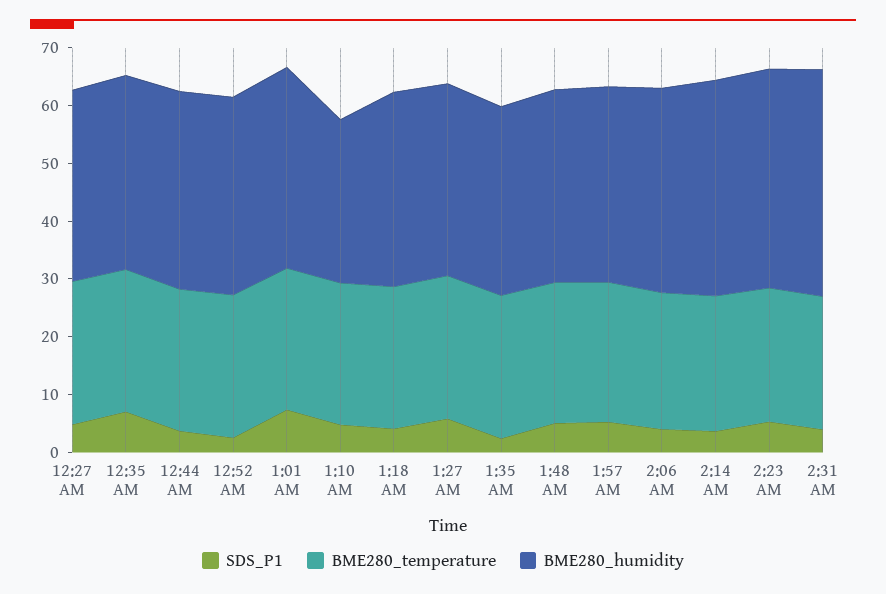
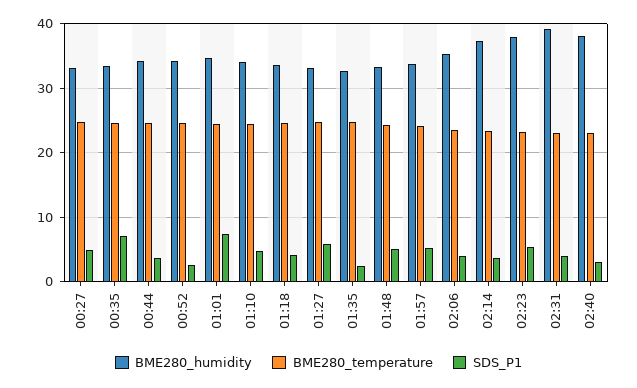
BME280_humidity, 1:10 AM: 28 -> 34
BME280_humidity, 02:40: none -> 38
BME280_temperature, 02:40: none -> 23
SDS_P1, 02:40: none -> 3

